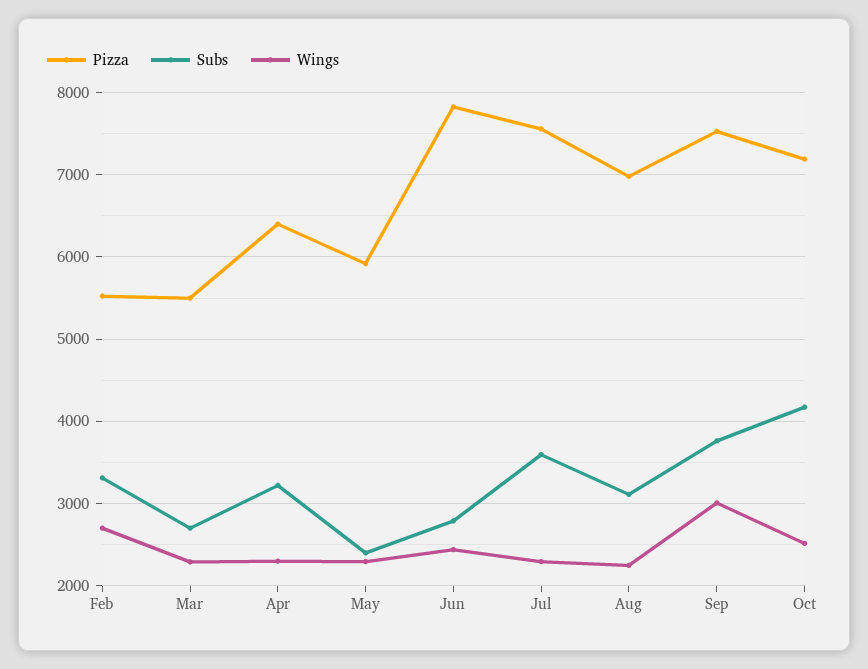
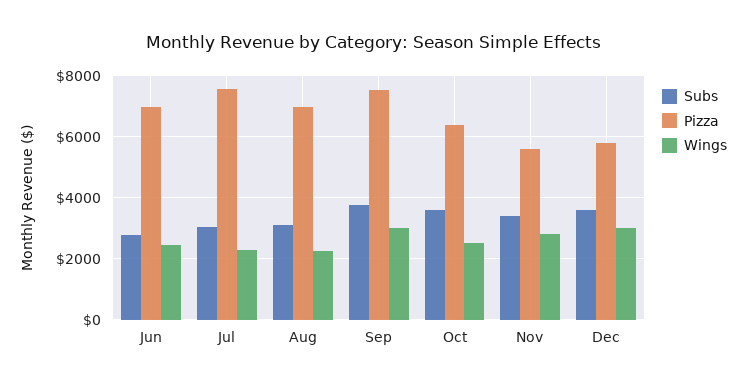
Pizza, Feb: 5500 -> none
Subs, Feb: 3300 -> none
Wings, Feb: 2700 -> none
Pizza, Mar: 5500 -> none
Subs, Mar: 2700 -> none
Wings, Mar: 2300 -> none
Pizza, Apr: 6400 -> none
Subs, Apr: 3200 -> none
Wings, Apr: 2300 -> none
Pizza, May: 5900 -> none
Subs, May: 2400 -> none
Wings, May: 2300 -> none
Pizza, Jun: 7800 -> 7000
Subs, Jul: 3600 -> 3000
Pizza, Oct: 7200 -> 6400
Subs, Oct: 4200 -> 3600
Subs, Nov: none -> 3400
Pizza, Nov: none -> 5600
Wings, Nov: none -> 2800
Subs, Dec: none -> 3600
Pizza, Dec: none -> 5800
Wings, Dec: none -> 3000

